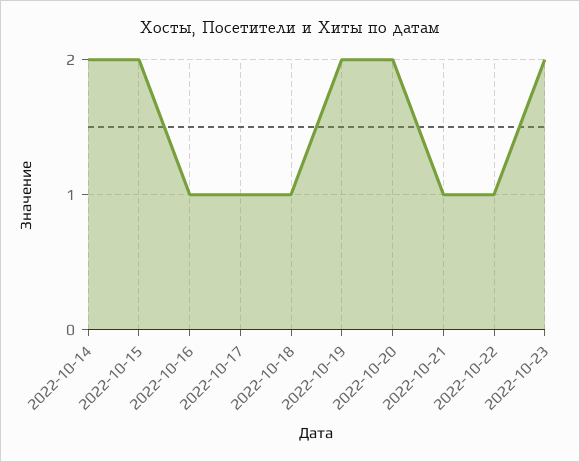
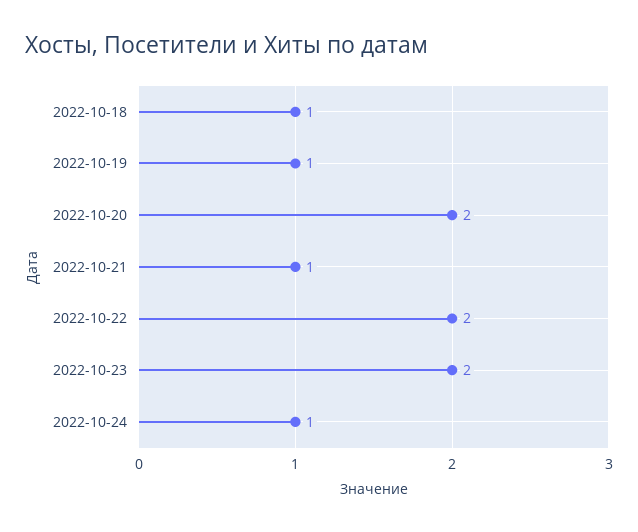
2022-10-14: 2 -> none
2022-10-15: 2 -> none
2022-10-16: 1 -> none
2022-10-17: 1 -> none
2022-10-19: 2 -> 1
2022-10-22: 1 -> 2
2022-10-24: none -> 1

